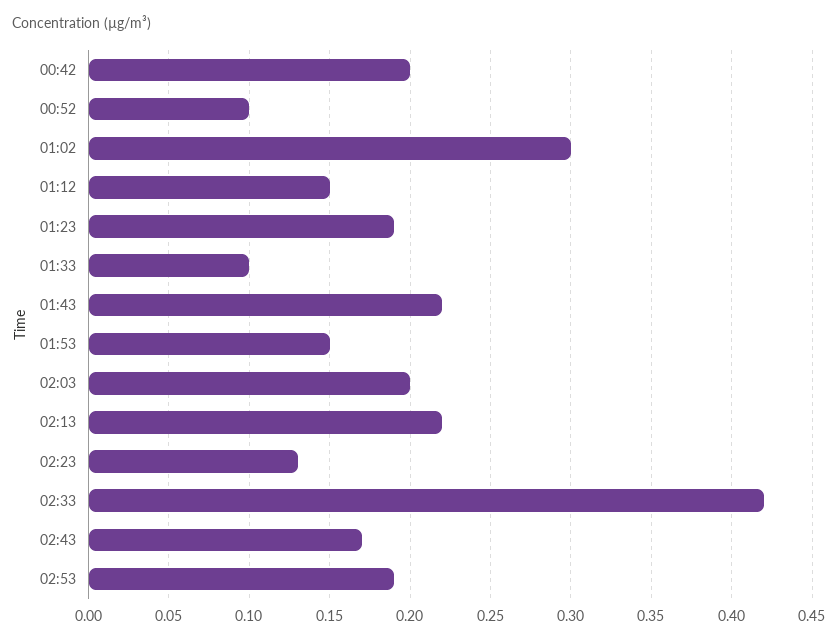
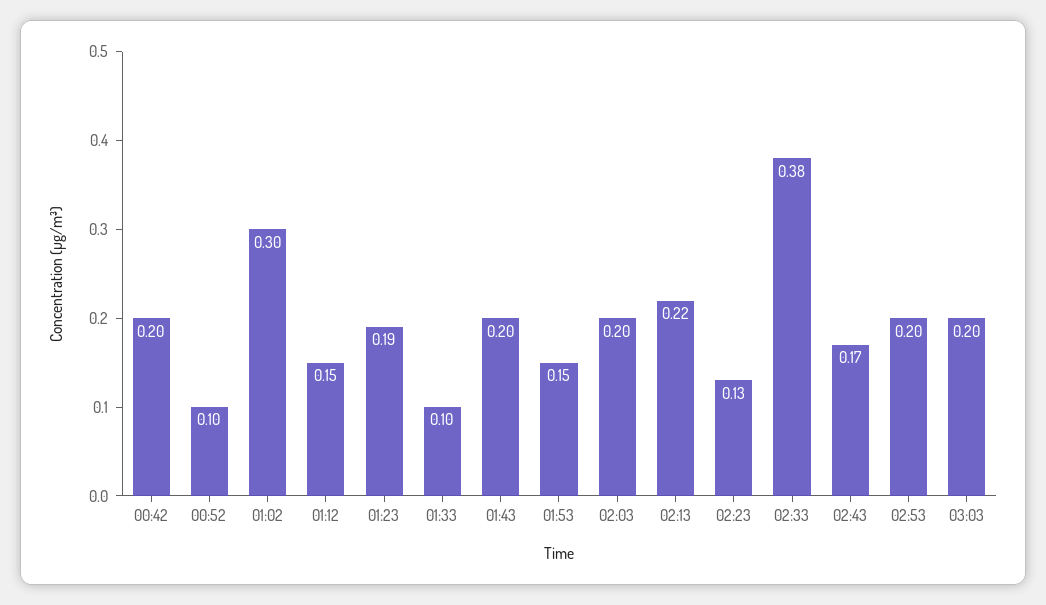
01:43: 0.22 -> 0.2
02:33: 0.42 -> 0.38
02:53: 0.19 -> 0.2
03:03: none -> 0.2

